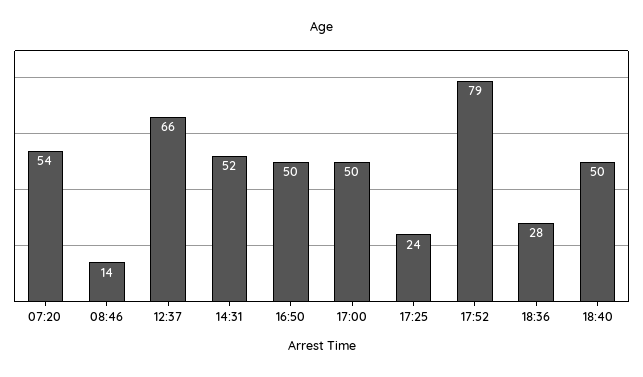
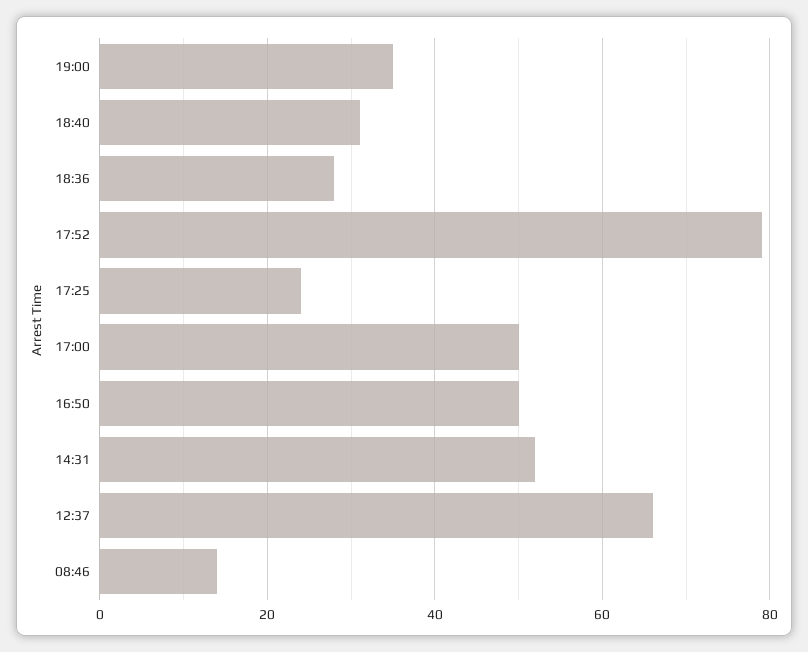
07:20: 54 -> none
18:40: 50 -> 30
19:00: none -> 35

